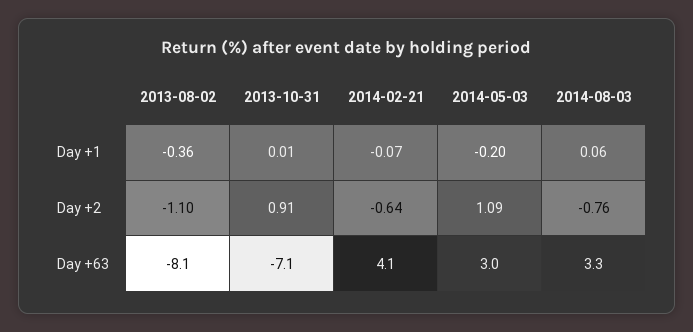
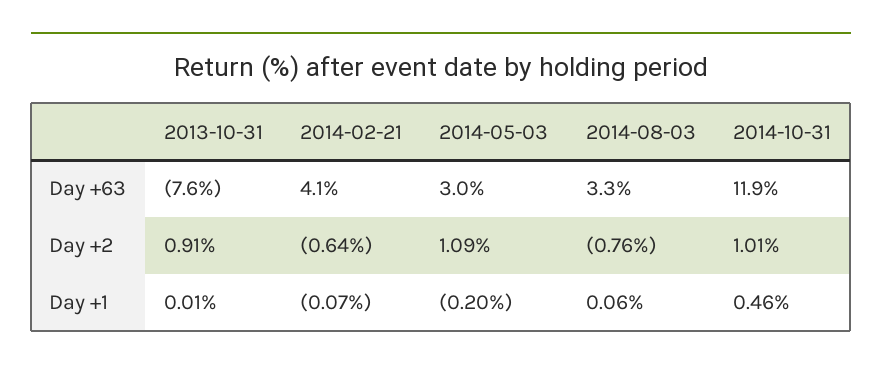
2013-08-02, Day +1: -0.36 -> none
2013-08-02, Day +2: -1.1 -> none
2013-08-02, Day +63: -8.1 -> none
2013-10-31, Day +63: -7.1 -> -7.6
2014-10-31, Day +63: none -> 11.9
2014-10-31, Day +2: none -> 1.01
2014-10-31, Day +1: none -> 0.46

